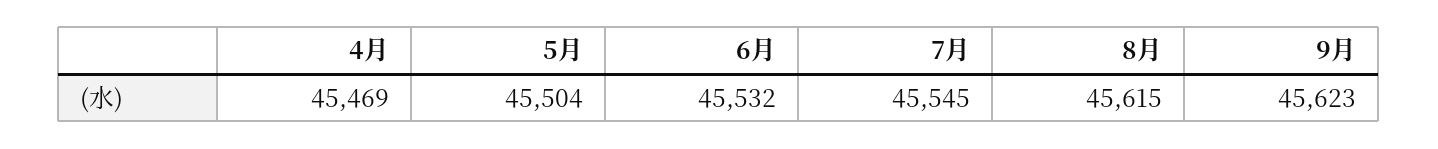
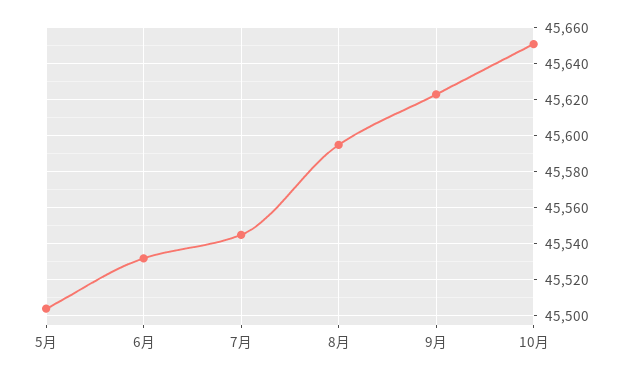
4月: 45469 -> none
8月: 45615 -> 45595
10月: none -> 45650

